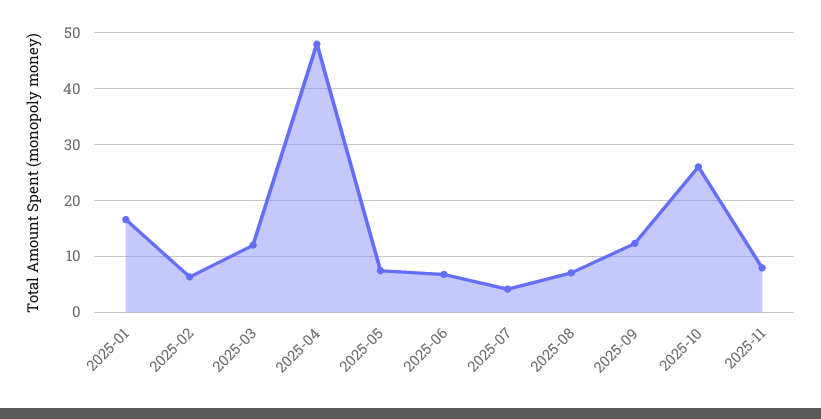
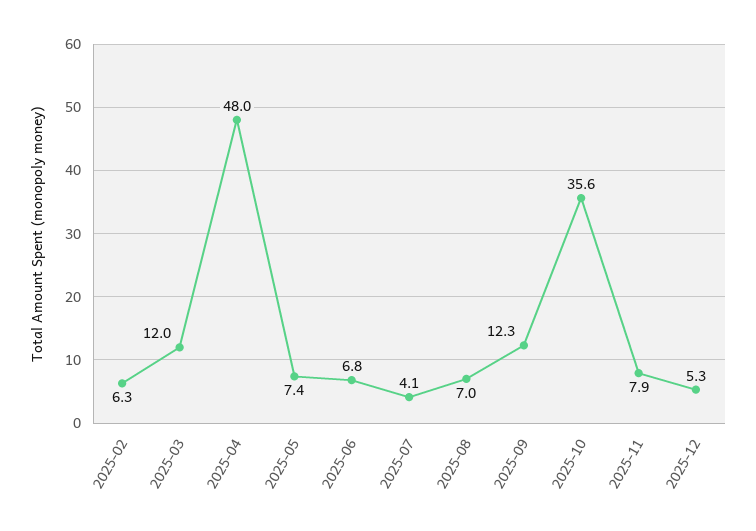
2025-01: 16 -> none
2025-10: 26 -> 35.6
2025-12: none -> 5.3

